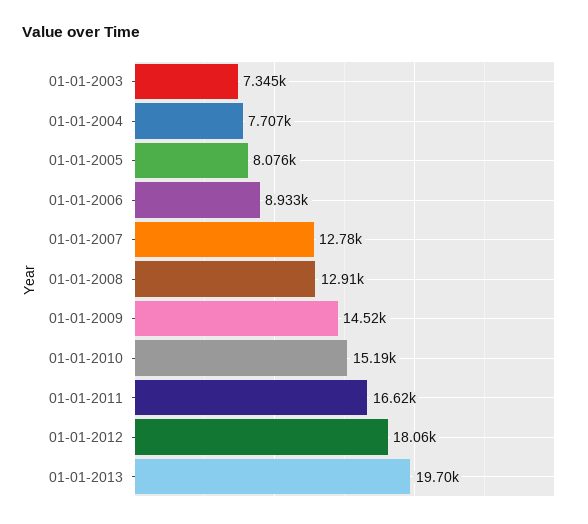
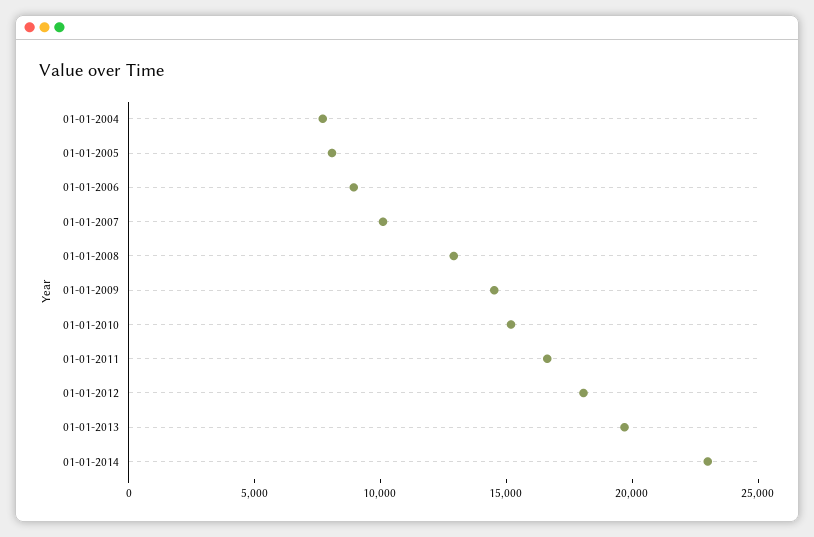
01-01-2003: 7345 -> none
01-01-2007: 12780 -> 10000
01-01-2014: none -> 23000

